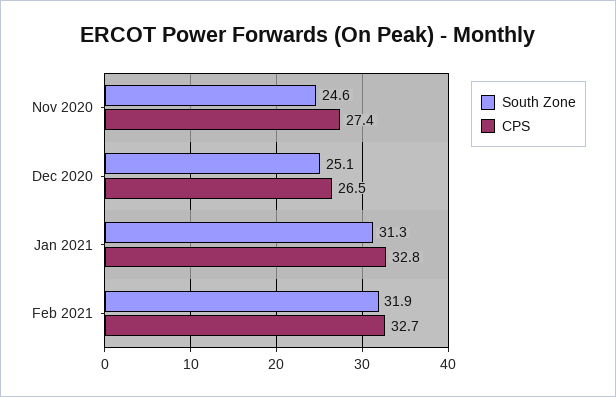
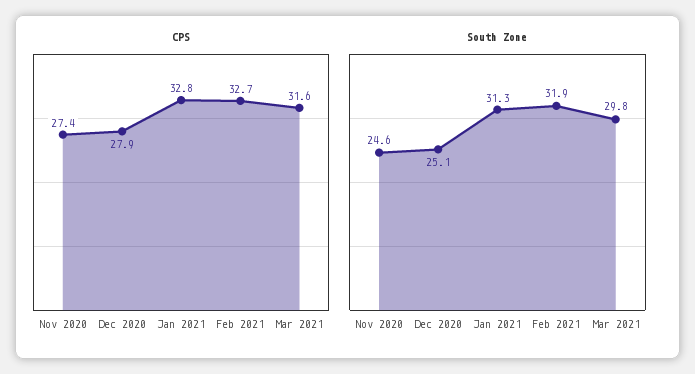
CPS, Dec 2020: 26.5 -> 27.9
CPS, Mar 2021: none -> 31.6
South Zone, Mar 2021: none -> 29.8

